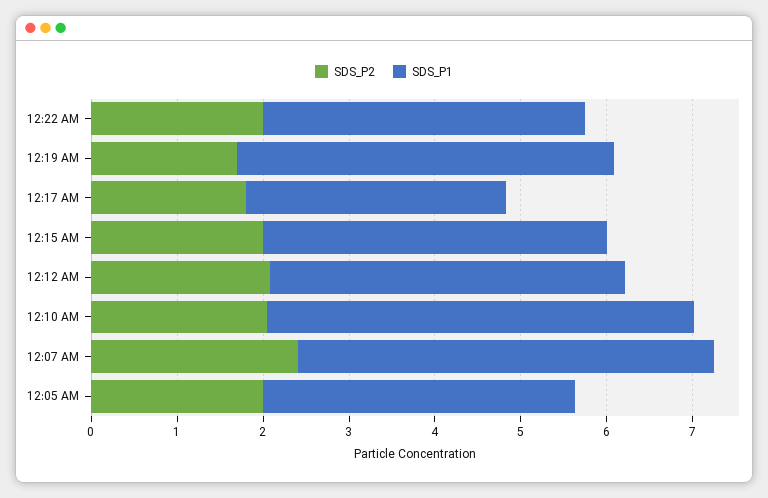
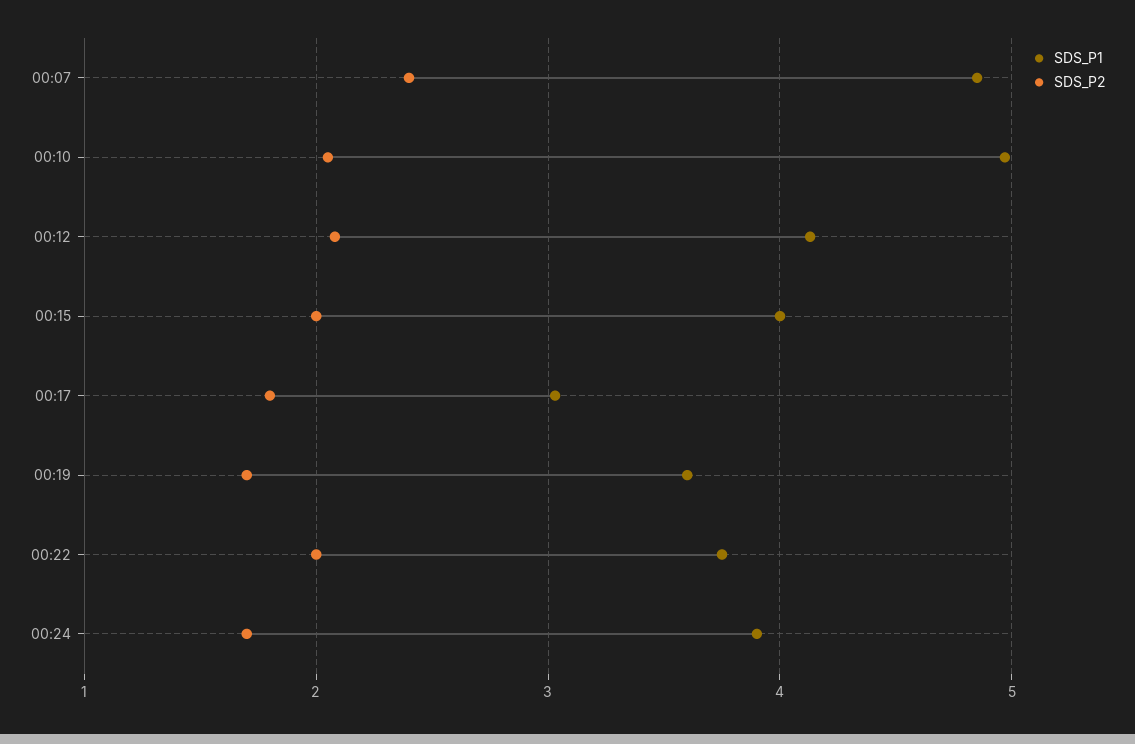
SDS_P1, 12:19 AM: 4.4 -> 3.6
SDS_P2, 12:05 AM: 2 -> none
SDS_P1, 12:05 AM: 3.6 -> none
SDS_P1, 00:24: none -> 3.9
SDS_P2, 00:24: none -> 1.7

